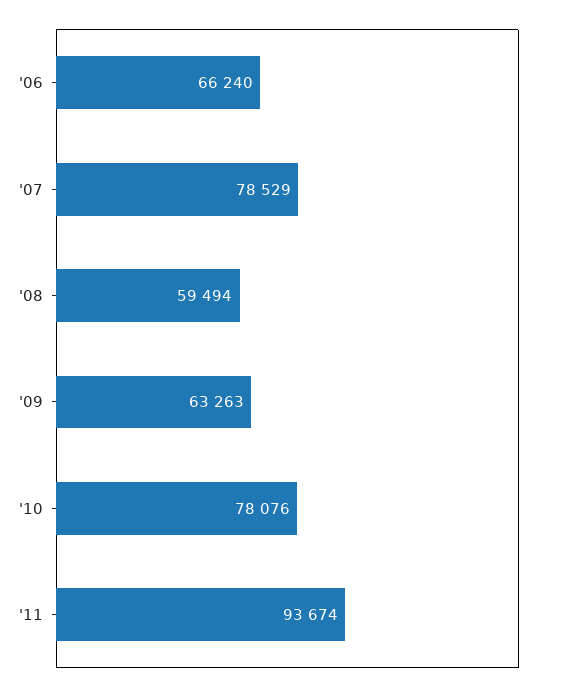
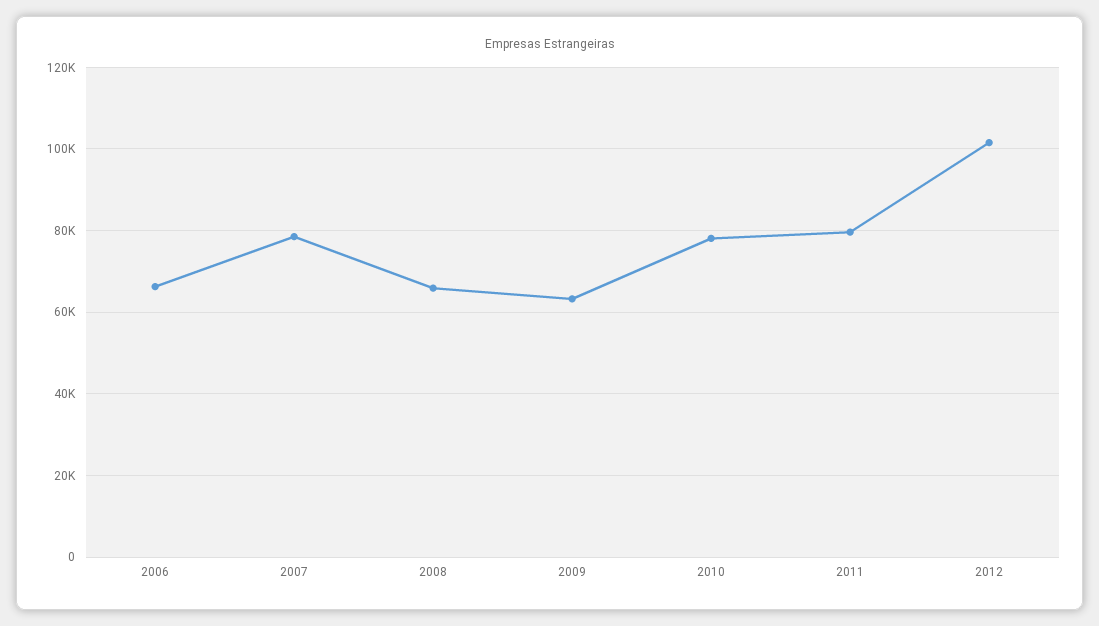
'08: 59494 -> 66000
'11: 93674 -> 80000
2012: none -> 102000

